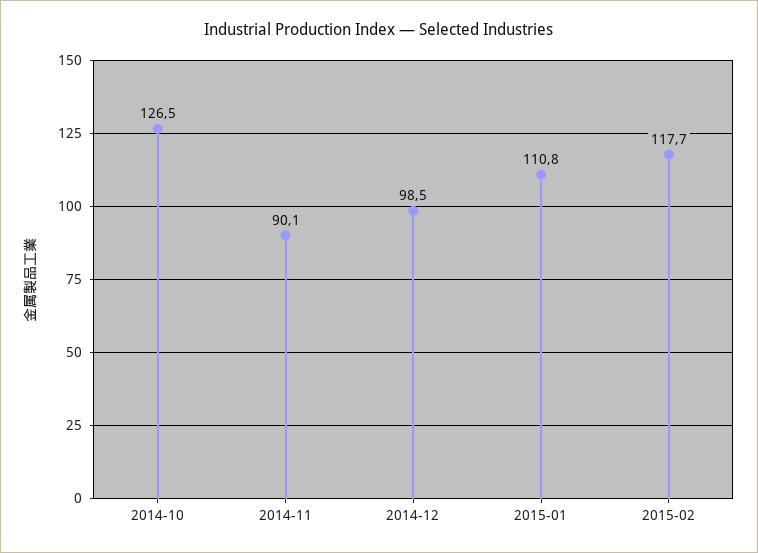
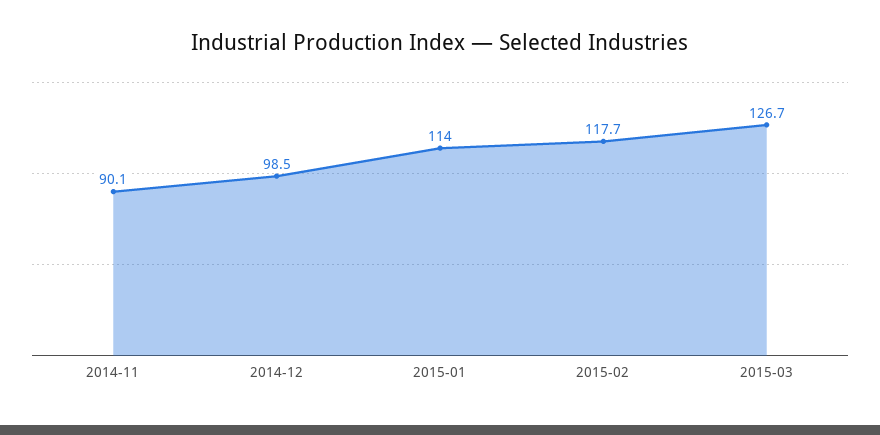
2014-10: 126.5 -> none
2015-01: 110.8 -> 114
2015-03: none -> 126.7

